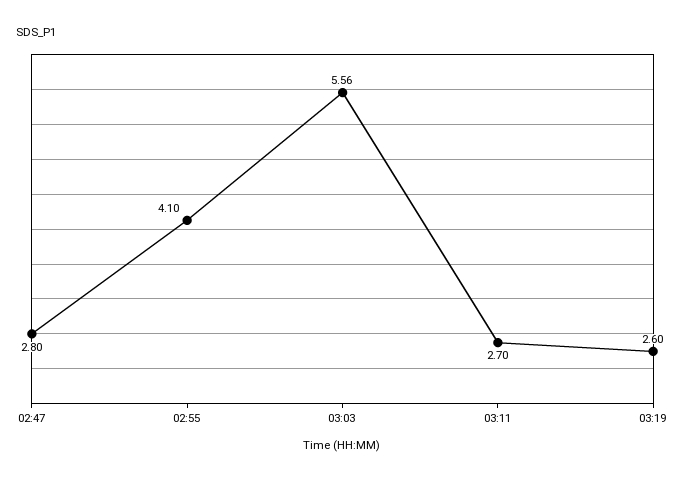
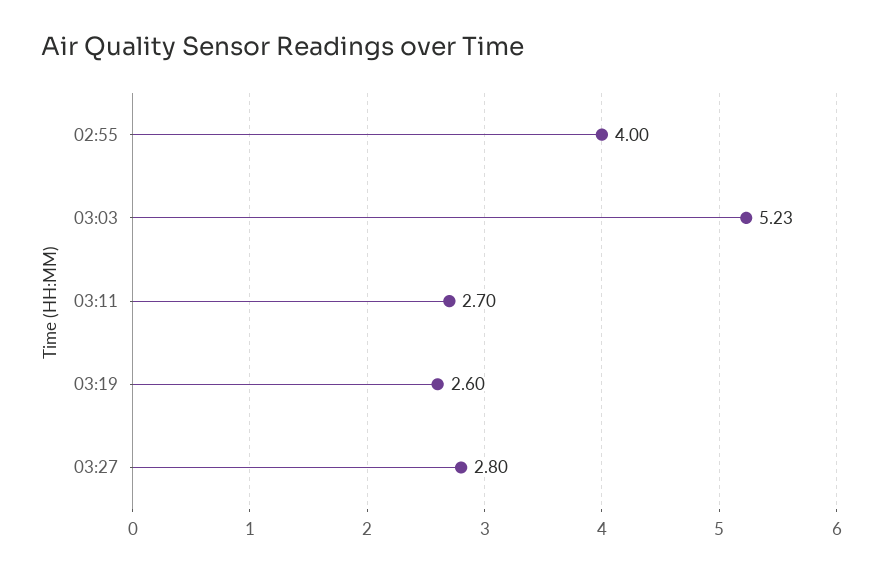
02:47: 2.8 -> none
02:55: 4.1 -> 4
03:03: 5.56 -> 5.23
03:27: none -> 2.8

